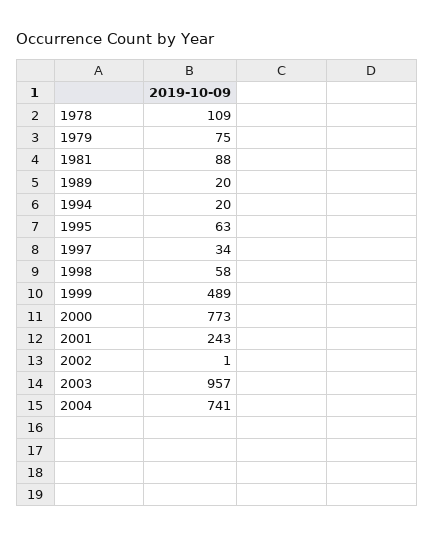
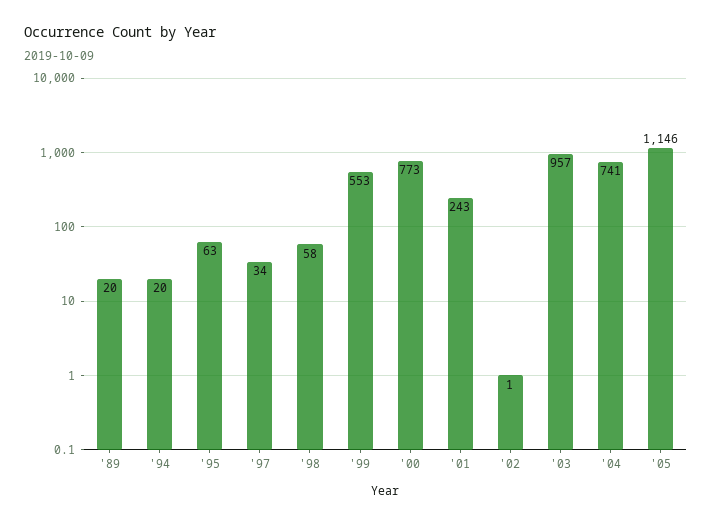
1978: 109 -> none
1979: 75 -> none
1981: 88 -> none
1999: 489 -> 553
'05: none -> 1146

